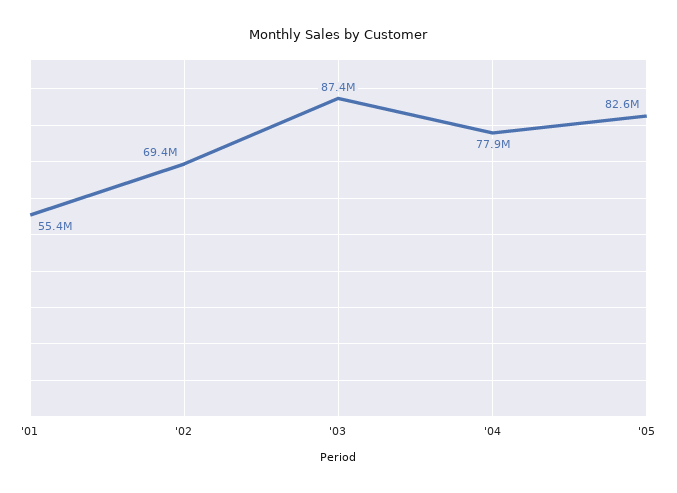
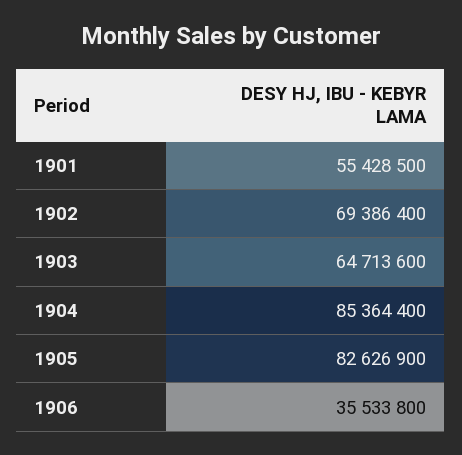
'03: 87400000 -> 64713600
'04: 77900000 -> 85364400
1906: none -> 35533800

